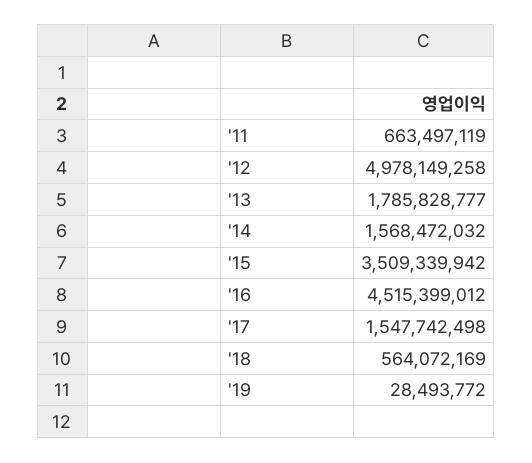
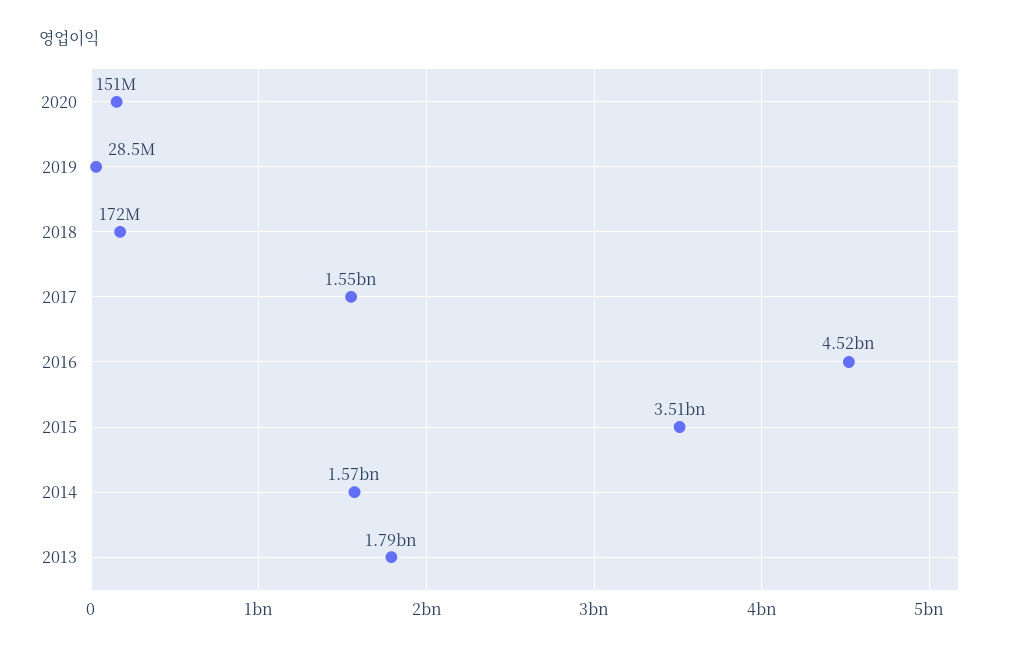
'11: 663497119 -> none
'12: 4978149258 -> none
'18: 564072169 -> 172000000
2020: none -> 151000000

